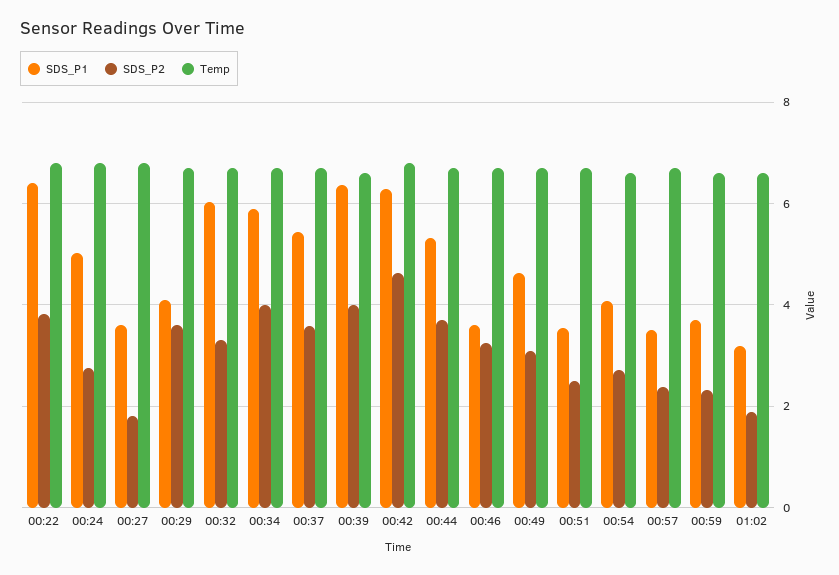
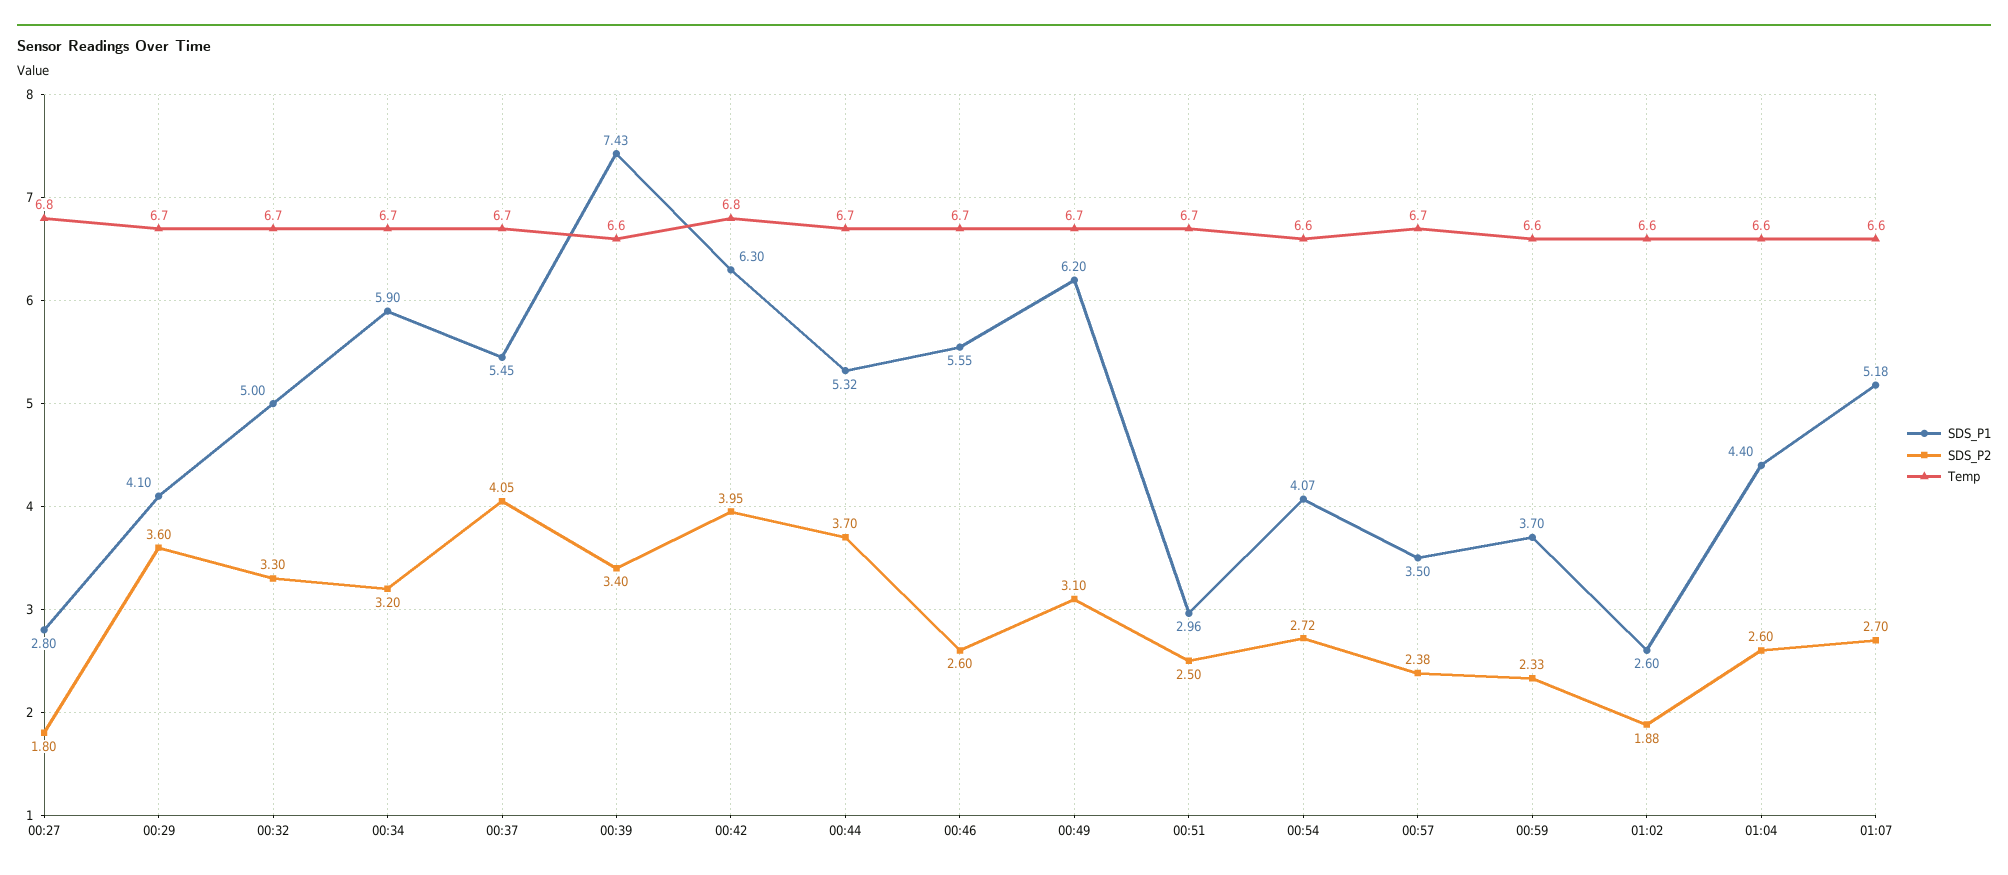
SDS_P1, 00:22: 6.4 -> none
SDS_P2, 00:22: 3.8 -> none
Temp, 00:22: 6.8 -> none
SDS_P1, 00:24: 5 -> none
SDS_P2, 00:24: 2.8 -> none
Temp, 00:24: 6.8 -> none
SDS_P1, 00:27: 3.6 -> 2.8
SDS_P1, 00:32: 6 -> 5
SDS_P2, 00:34: 4 -> 3.2
SDS_P2, 00:37: 3.6 -> 4.05
SDS_P1, 00:39: 6.4 -> 7.43
SDS_P2, 00:39: 4 -> 3.4
SDS_P2, 00:42: 4.6 -> 3.95
SDS_P1, 00:46: 3.6 -> 5.55
SDS_P2, 00:46: 3.2 -> 2.6
SDS_P1, 00:49: 4.6 -> 6.2
SDS_P1, 00:51: 3.6 -> 2.96
SDS_P1, 01:02: 3.2 -> 2.6
SDS_P1, 01:04: none -> 4.4
SDS_P2, 01:04: none -> 2.6
Temp, 01:04: none -> 6.6
SDS_P1, 01:07: none -> 5.18
SDS_P2, 01:07: none -> 2.7
Temp, 01:07: none -> 6.6

